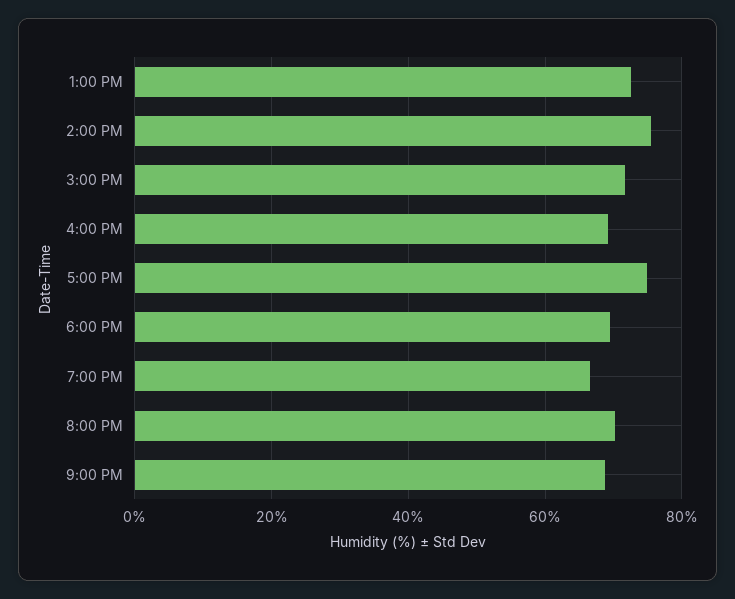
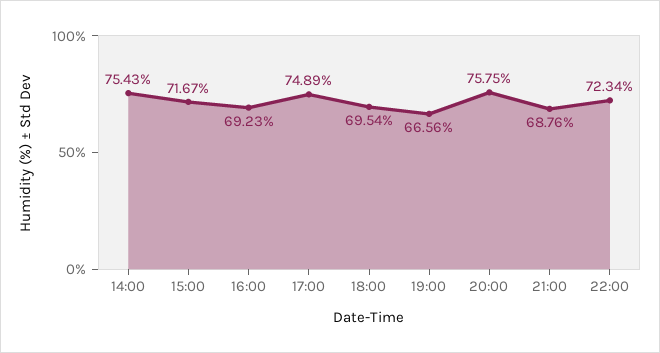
1:00 PM: 72 -> none
8:00 PM: 70 -> 75.75
22:00: none -> 72.34

